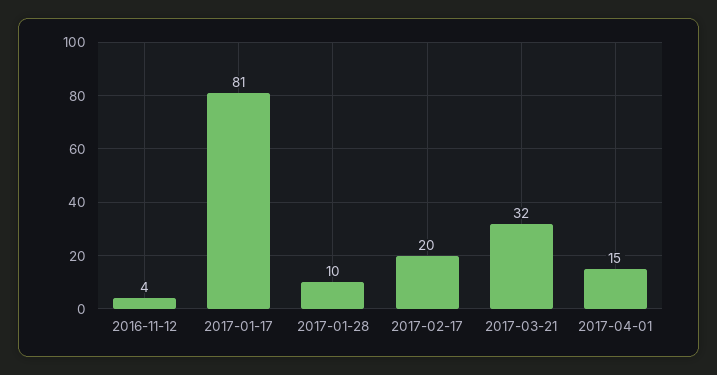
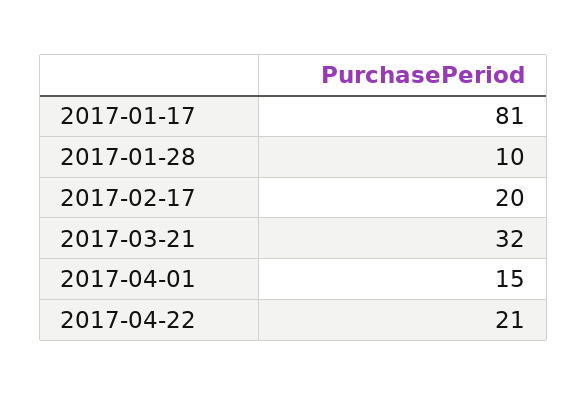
2016-11-12: 4 -> none
2017-04-22: none -> 21

